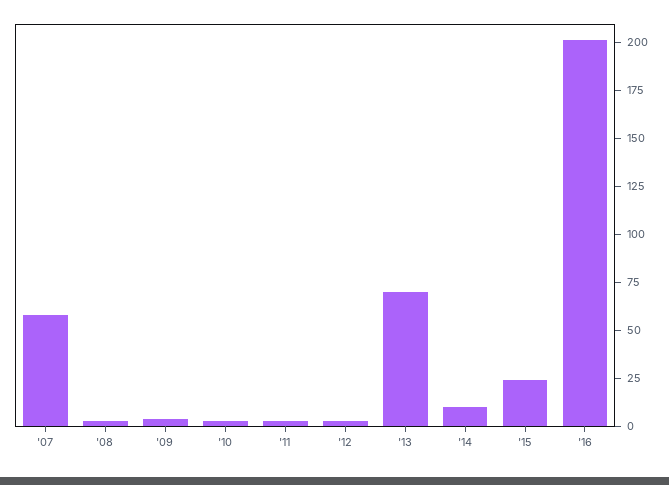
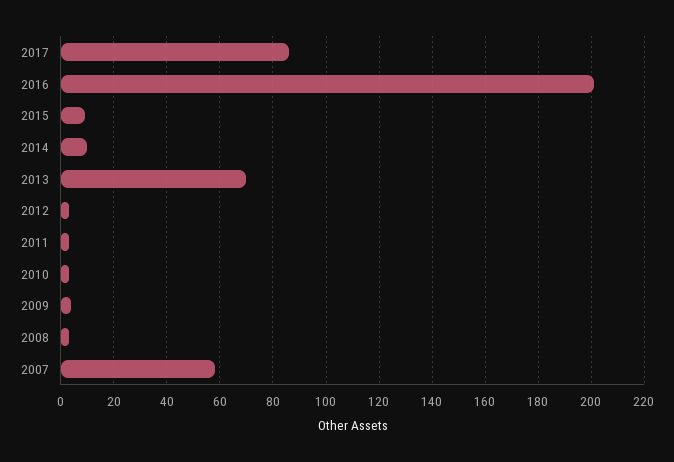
'15: 25 -> 10
2017: none -> 85

